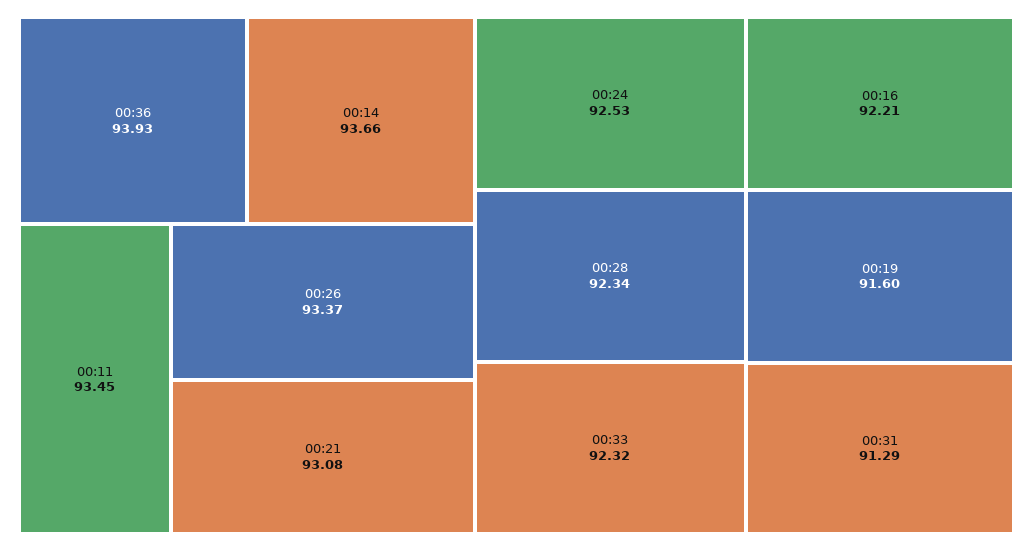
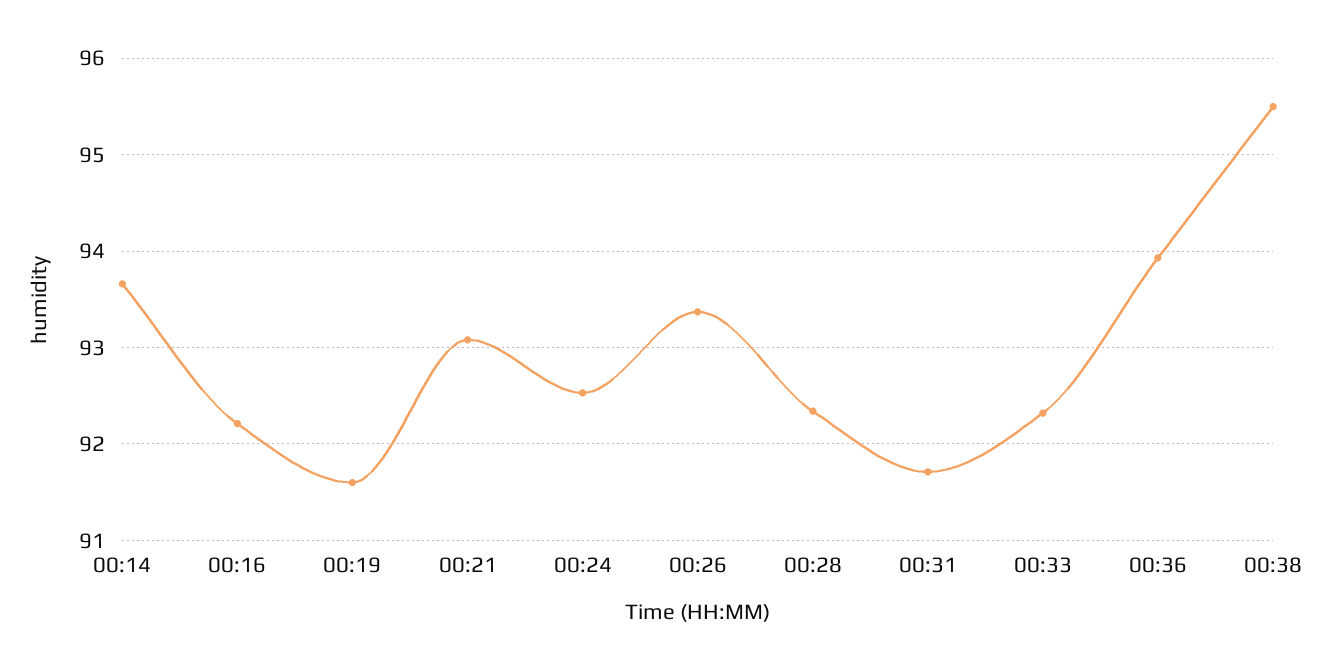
00:11: 93.45 -> none
00:31: 91.29 -> 91.7
00:38: none -> 95.5

